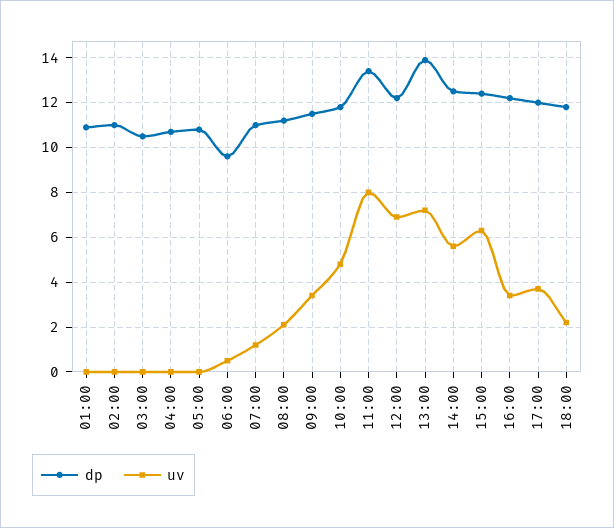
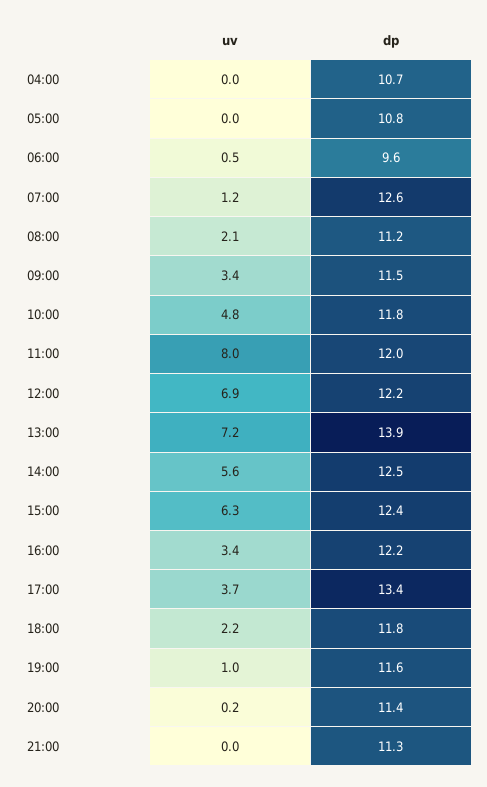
dp, 01:00: 11 -> none
uv, 01:00: 0 -> none
dp, 02:00: 11 -> none
uv, 02:00: 0 -> none
dp, 03:00: 10.5 -> none
uv, 03:00: 0 -> none
dp, 07:00: 11 -> 12.6
dp, 11:00: 13.5 -> 12
dp, 17:00: 12 -> 13.4
uv, 19:00: none -> 1
dp, 19:00: none -> 11.6
uv, 20:00: none -> 0.2
dp, 20:00: none -> 11.4
uv, 21:00: none -> 0
dp, 21:00: none -> 11.3

